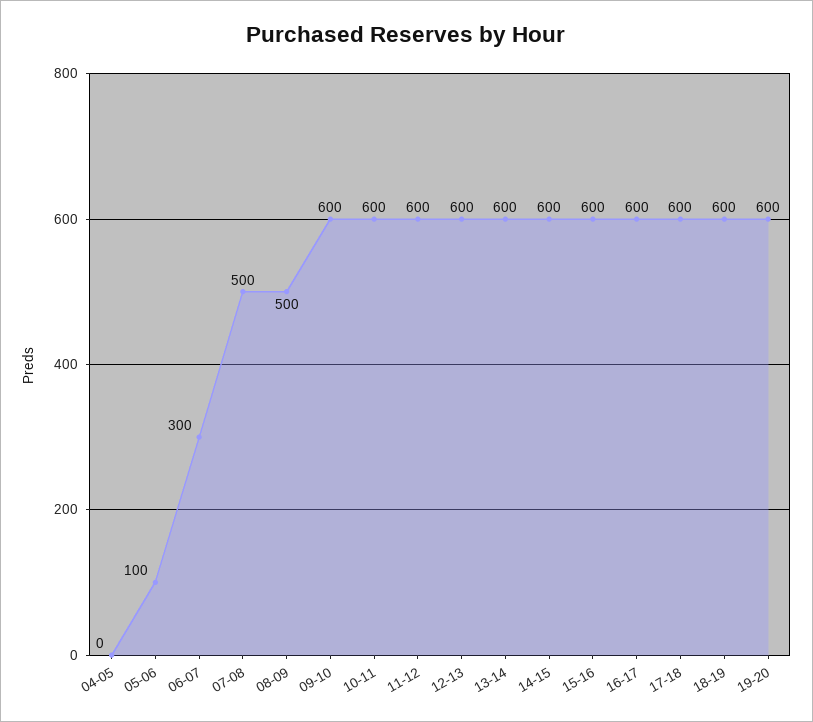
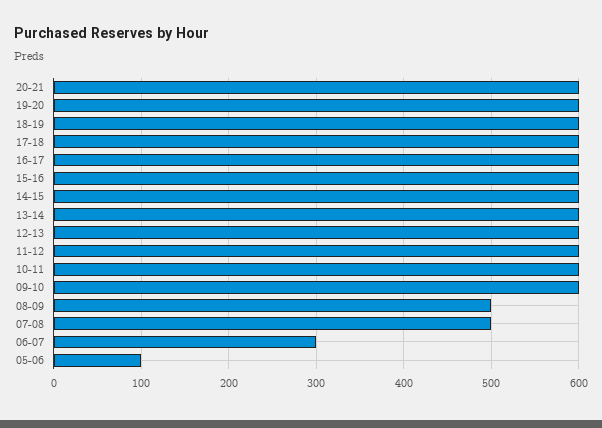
04-05: 0 -> none
20-21: none -> 600

